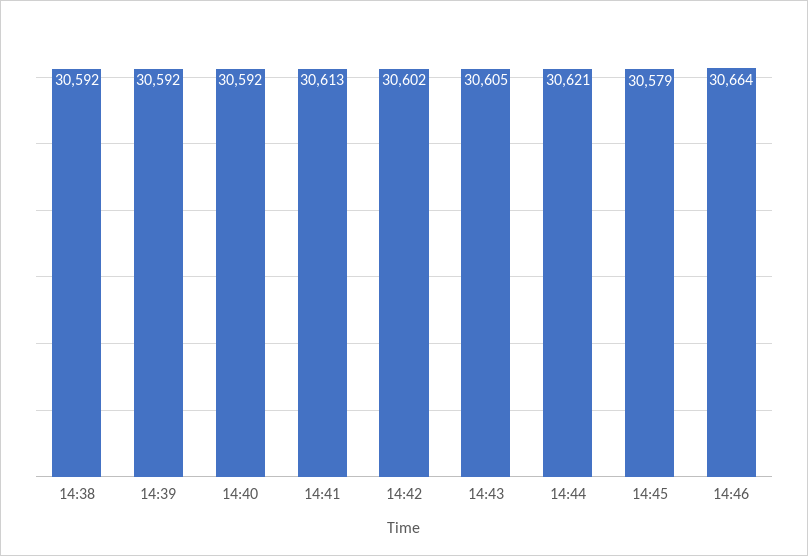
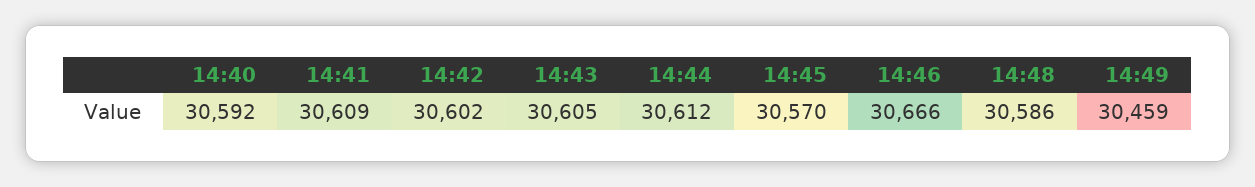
14:38: 30592 -> none
14:39: 30592 -> none
14:41: 30613 -> 30609
14:44: 30621 -> 30612
14:45: 30579 -> 30570
14:46: 30664 -> 30666
14:48: none -> 30586
14:49: none -> 30459

